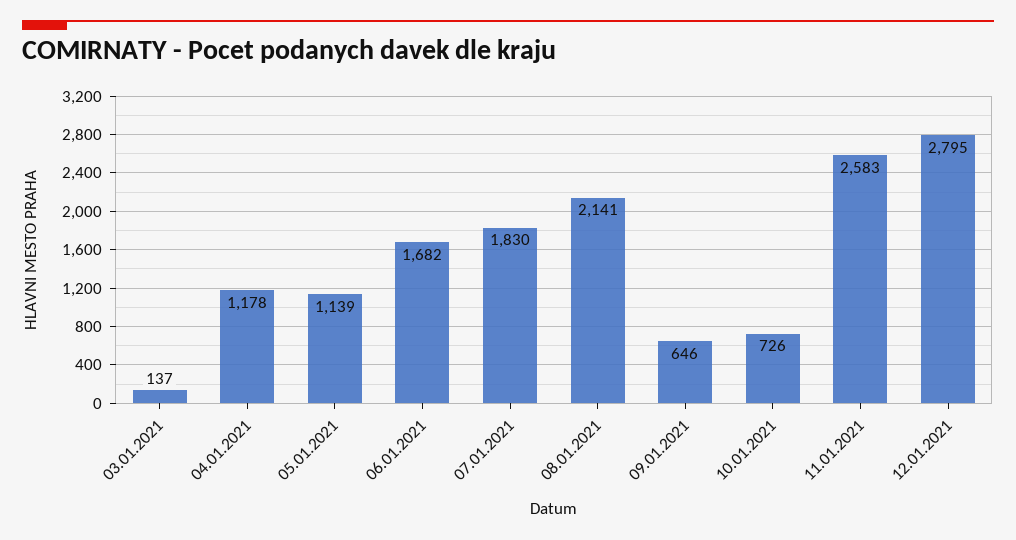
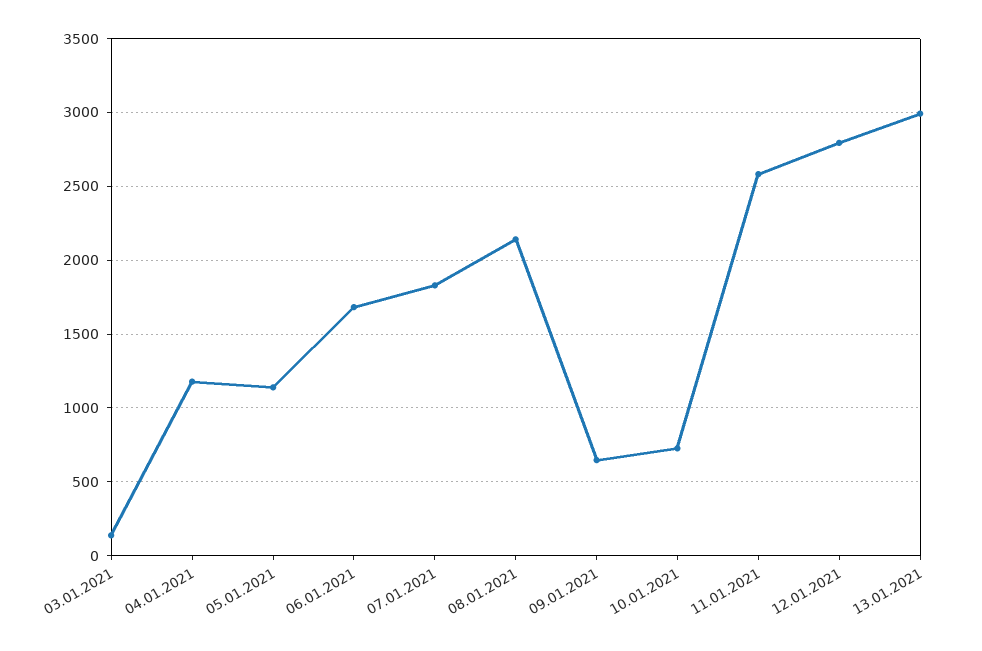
13.01.2021: none -> 3000

